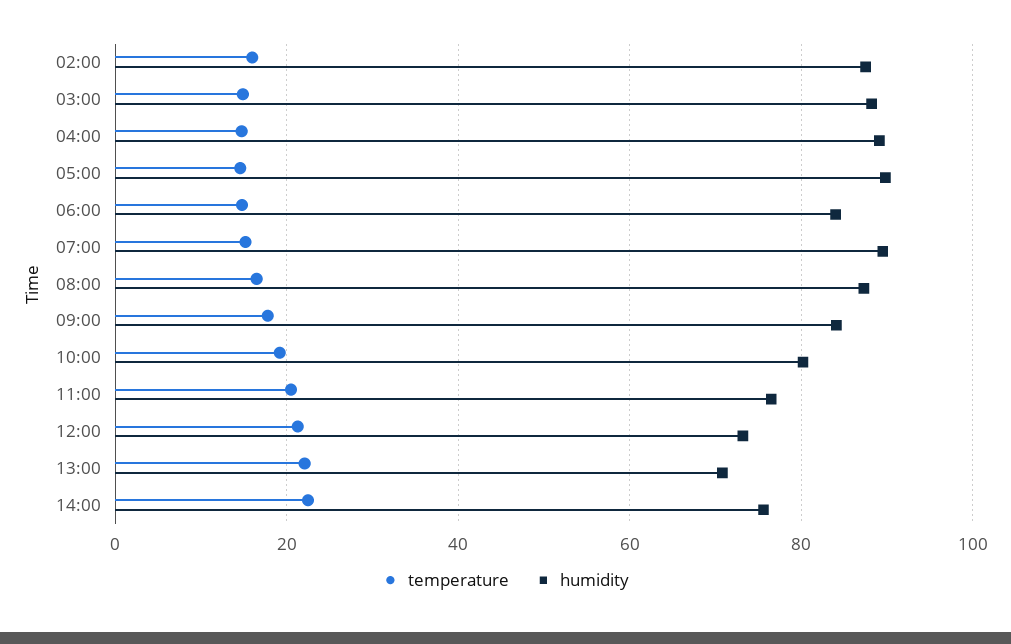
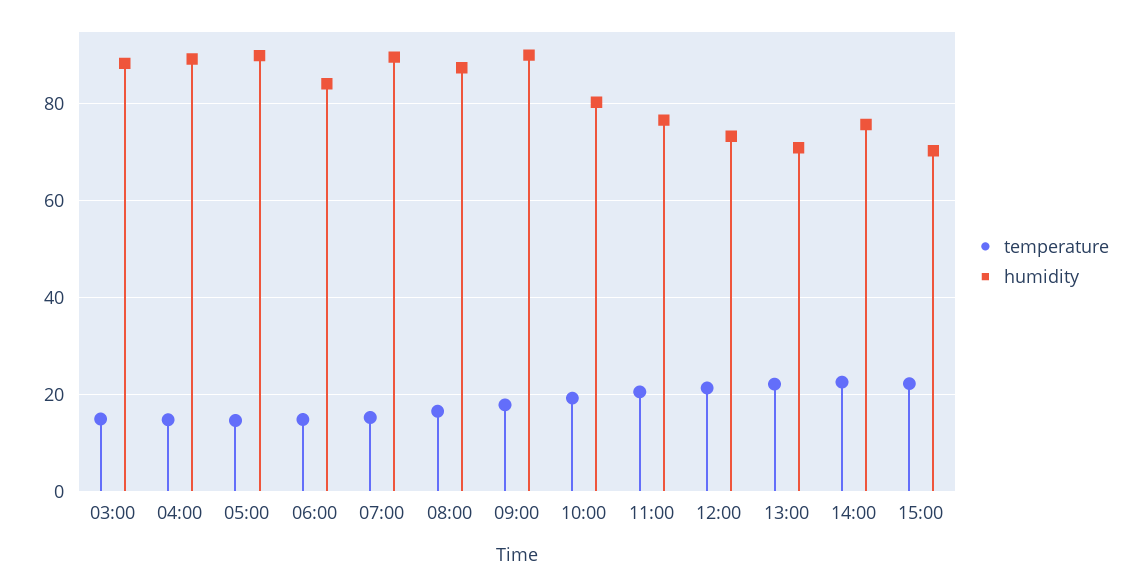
temperature, 02:00: 16 -> none
humidity, 02:00: 88 -> none
humidity, 09:00: 84 -> 90
temperature, 15:00: none -> 22
humidity, 15:00: none -> 70

